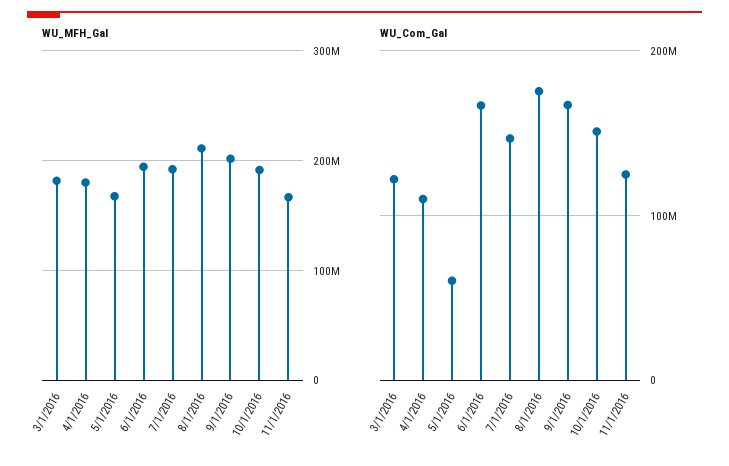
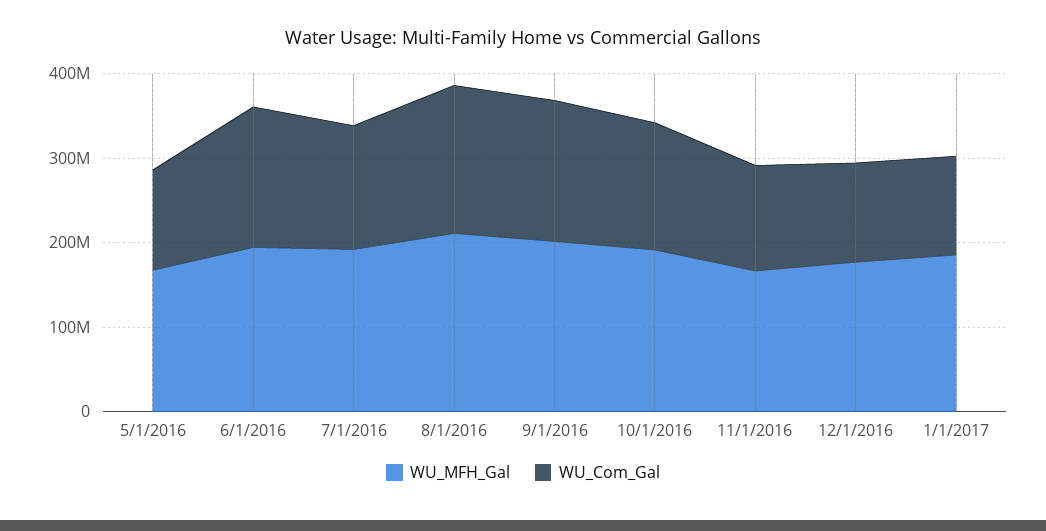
WU_MFH_Gal, 3/1/2016: 180000000 -> none
WU_MFH_Gal, 4/1/2016: 180000000 -> none
WU_Com_Gal, 3/1/2016: 120000000 -> none
WU_Com_Gal, 4/1/2016: 110000000 -> none
WU_Com_Gal, 5/1/2016: 60000000 -> 120000000
WU_MFH_Gal, 12/1/2016: none -> 180000000
WU_Com_Gal, 12/1/2016: none -> 120000000
WU_MFH_Gal, 1/1/2017: none -> 180000000
WU_Com_Gal, 1/1/2017: none -> 120000000

